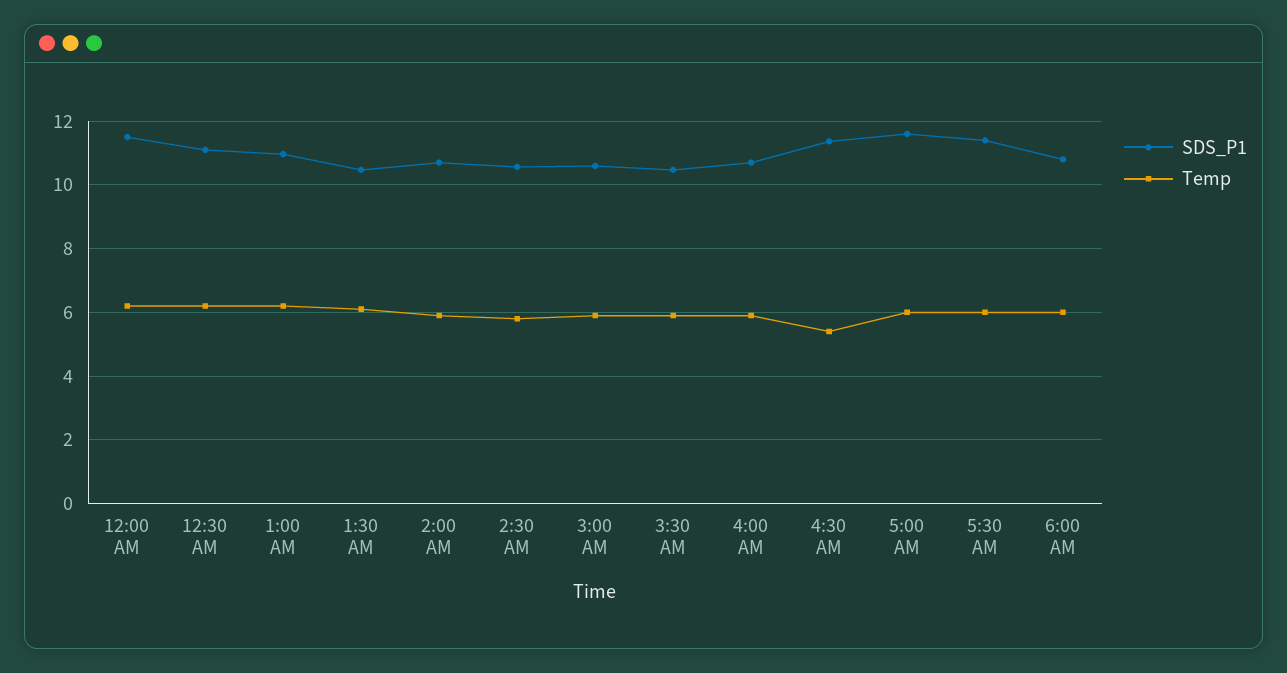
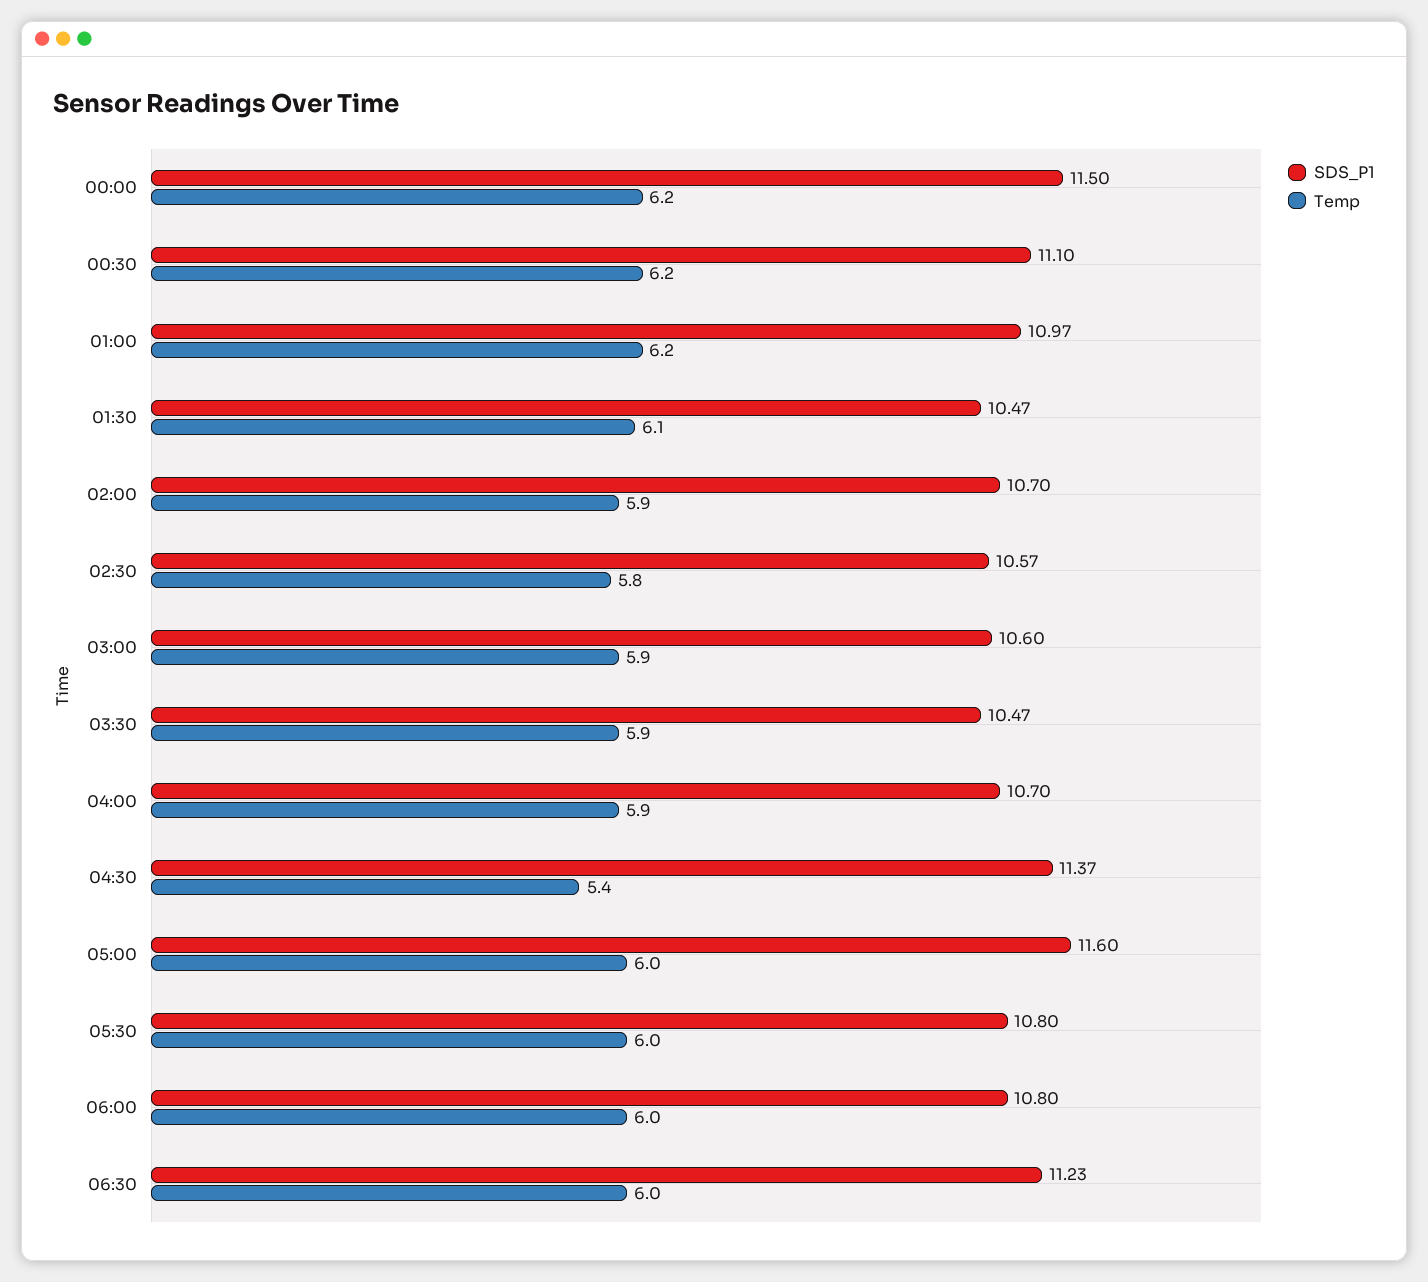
SDS_P1, 5:30 AM: 11.4 -> 10.8
SDS_P1, 06:30: none -> 11.23
Temp, 06:30: none -> 6

